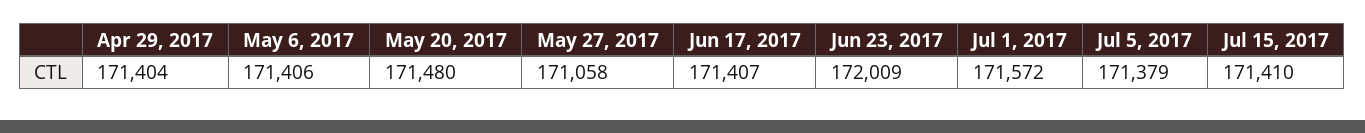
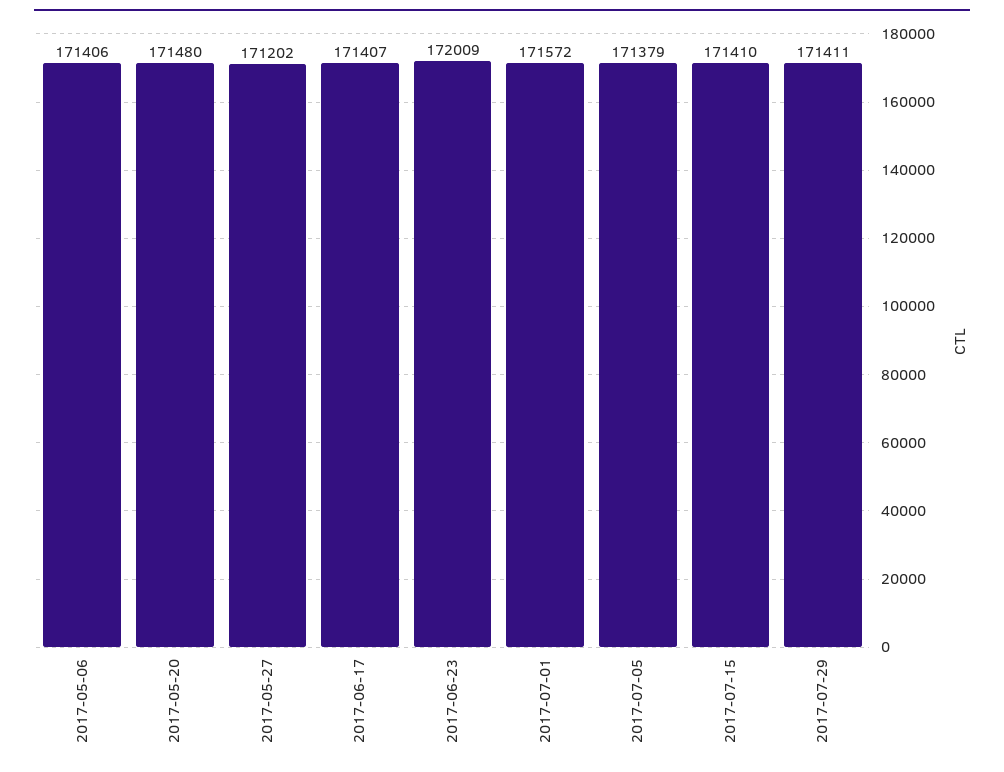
Apr 29, 2017: 171404 -> none
May 27, 2017: 171058 -> 171202
2017-07-29: none -> 171411

